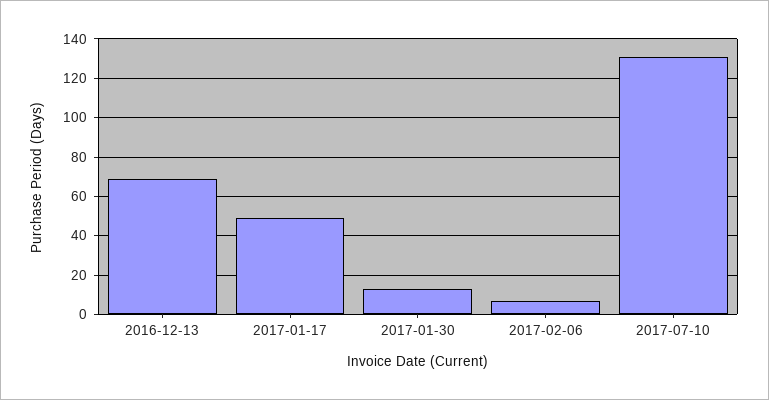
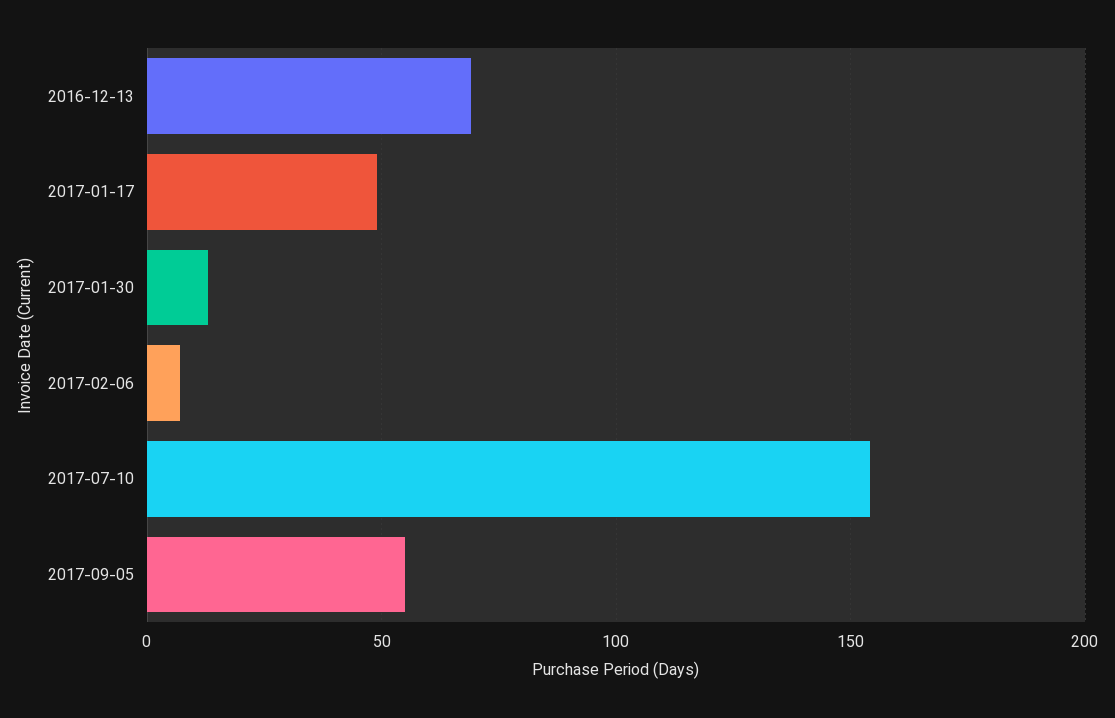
2017-07-10: 130 -> 155
2017-09-05: none -> 55

